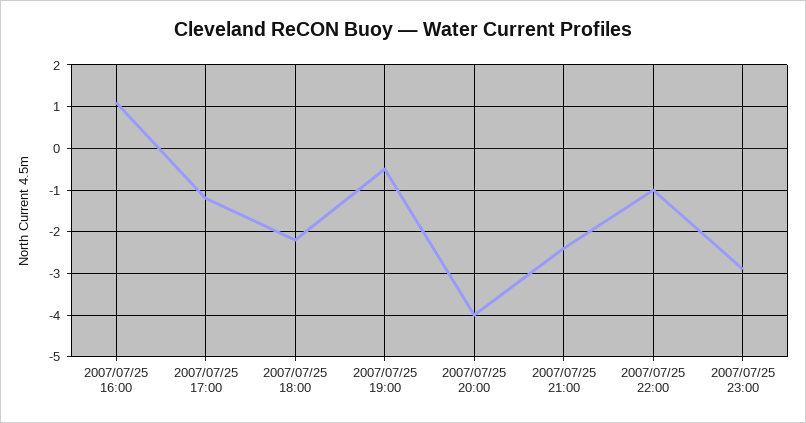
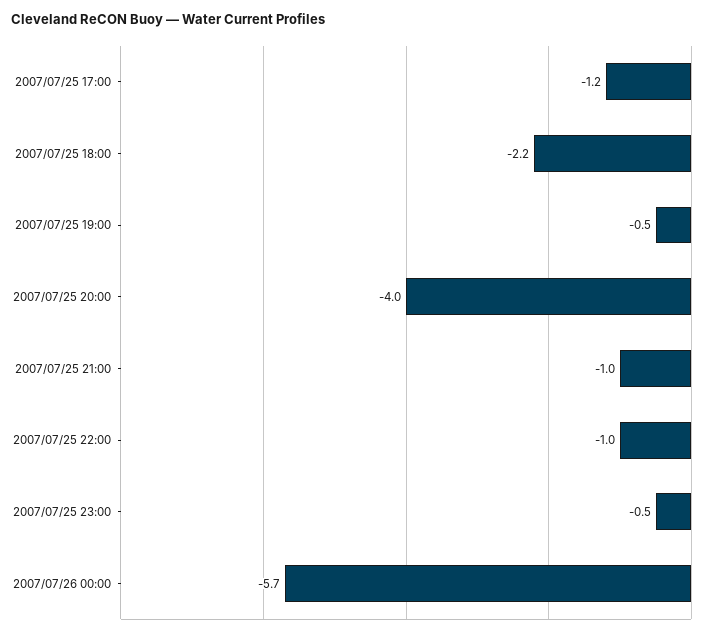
2007/07/25 16:00: 1 -> none
2007/07/25 21:00: -2.5 -> -1
2007/07/25 23:00: -3 -> -0.5
2007/07/26 00:00: none -> -5.7

